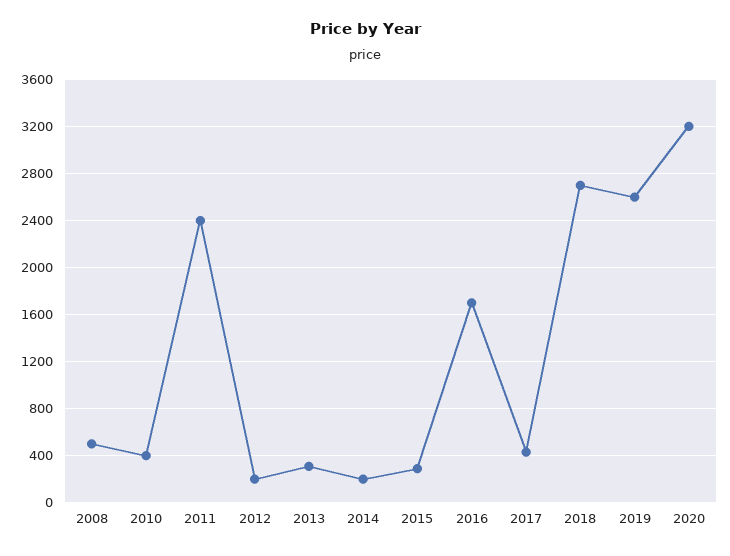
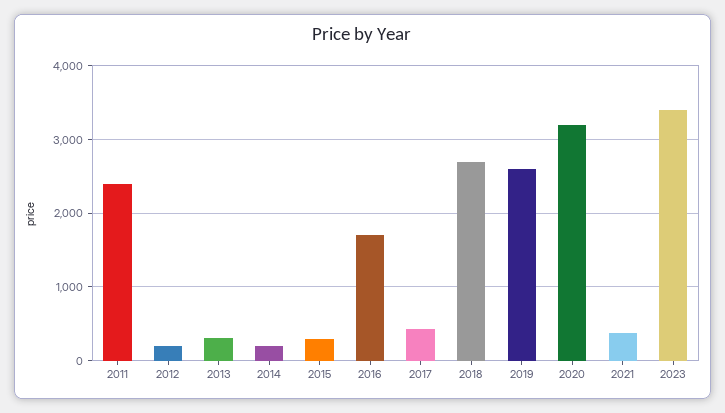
2008: 500 -> none
2010: 400 -> none
2021: none -> 400
2023: none -> 3400

